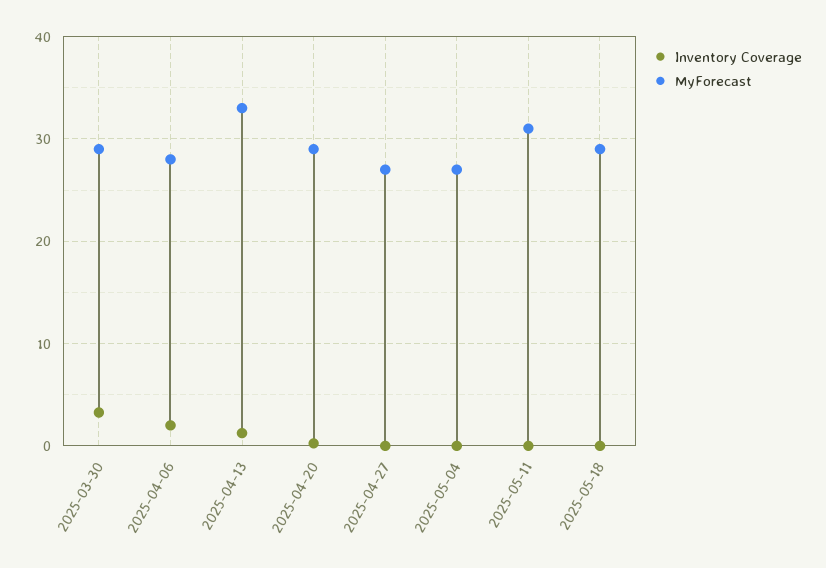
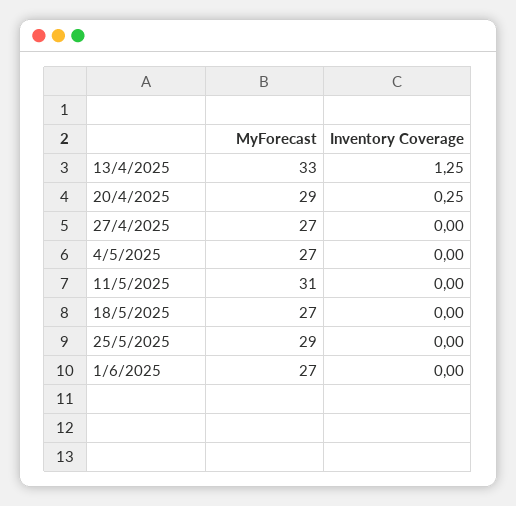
Inventory Coverage, 2025-03-30: 3 -> none
MyForecast, 2025-03-30: 29 -> none
Inventory Coverage, 2025-04-06: 2 -> none
MyForecast, 2025-04-06: 28 -> none
MyForecast, 2025-05-18: 29 -> 27
MyForecast, 25/5/2025: none -> 29
Inventory Coverage, 25/5/2025: none -> 0
MyForecast, 1/6/2025: none -> 27
Inventory Coverage, 1/6/2025: none -> 0

